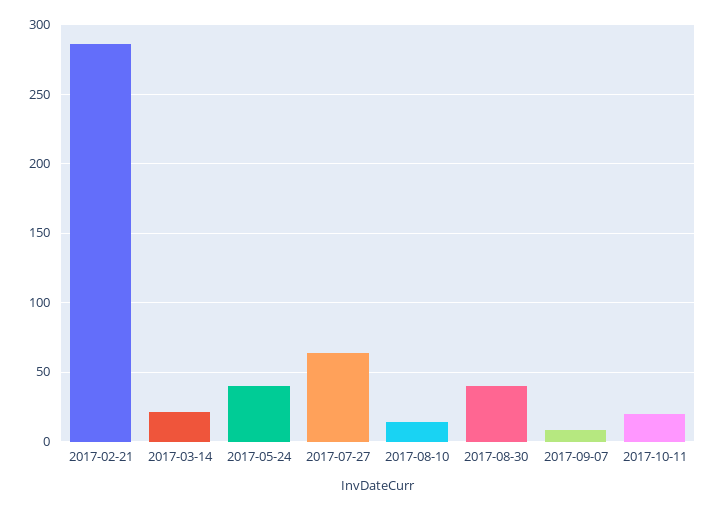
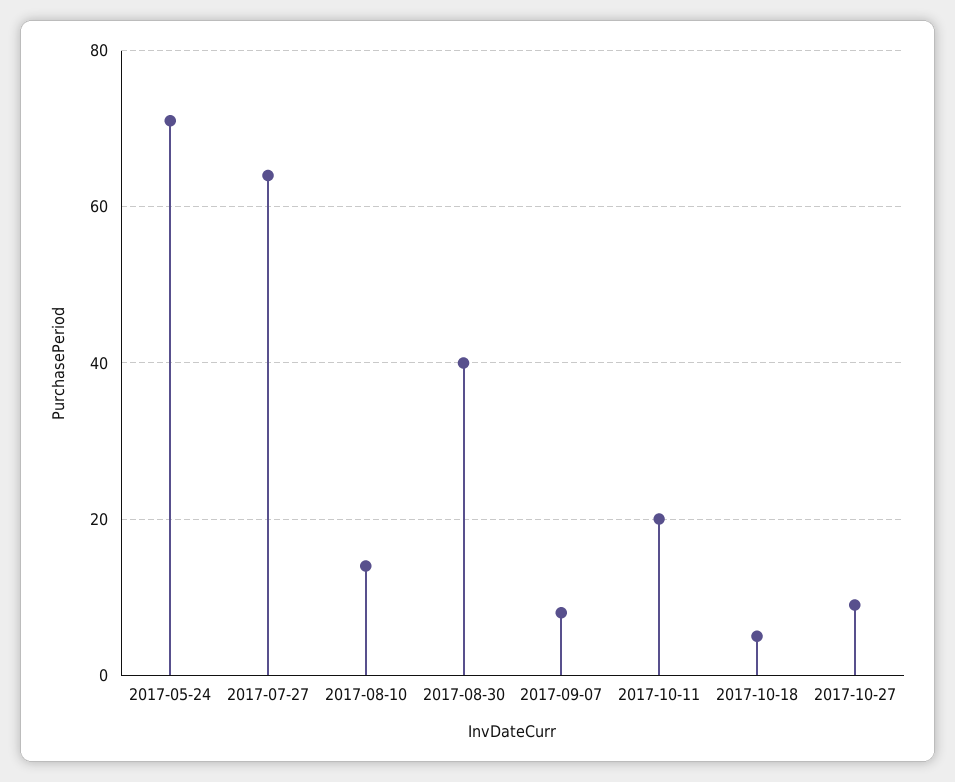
2017-02-21: 285 -> none
2017-03-14: 20 -> none
2017-05-24: 40 -> 70
2017-10-18: none -> 5
2017-10-27: none -> 10

